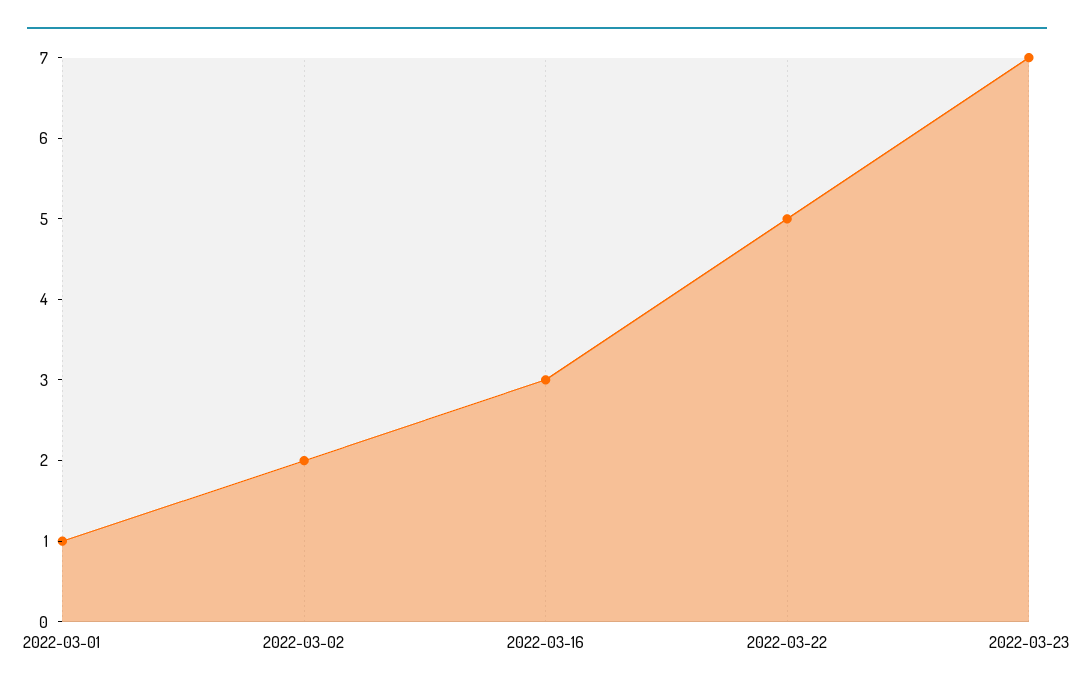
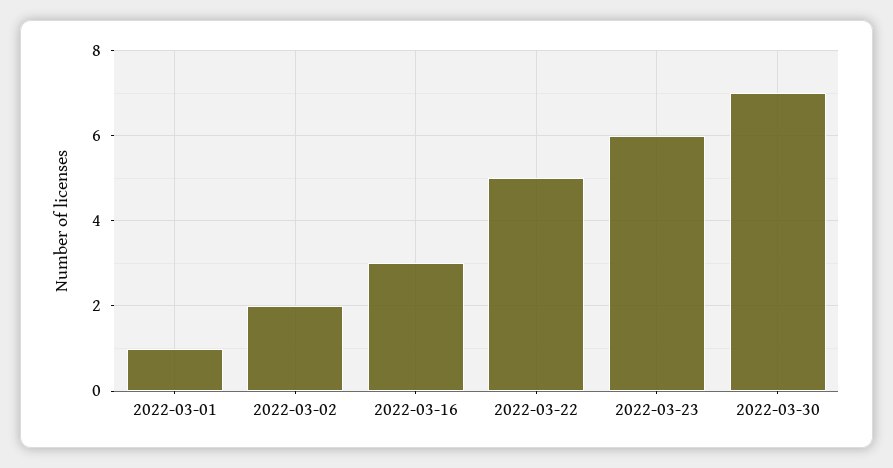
2022-03-23: 7 -> 6
2022-03-30: none -> 7

